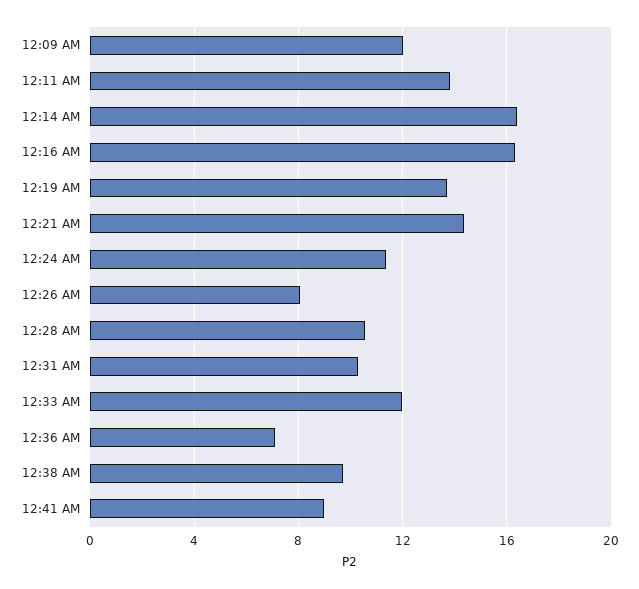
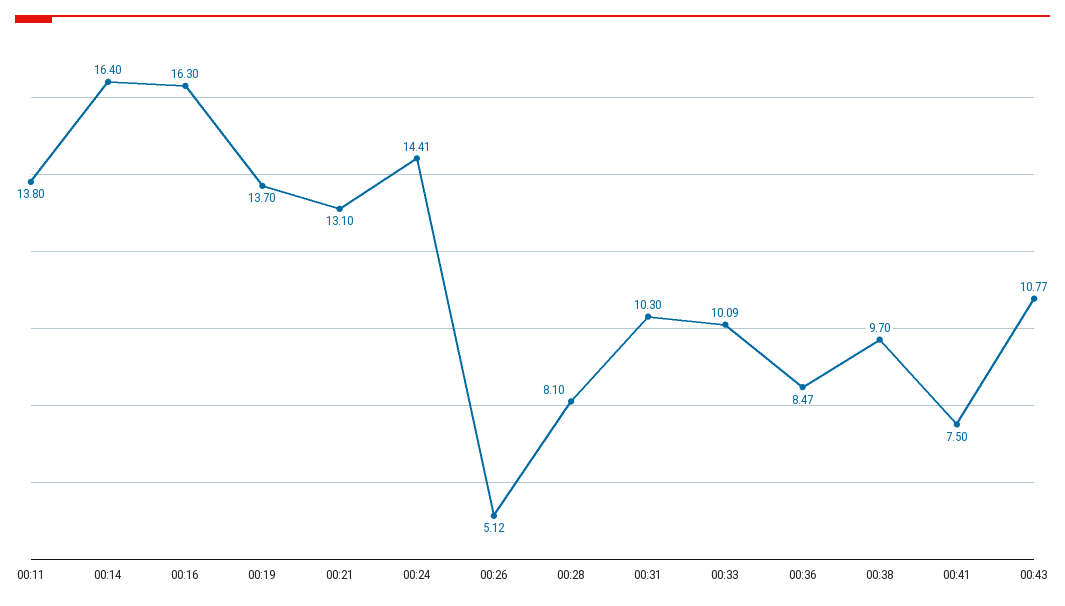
12:09 AM: 12 -> none
12:21 AM: 14.5 -> 13.1
12:24 AM: 11.5 -> 14.41
12:26 AM: 8 -> 5.12
12:28 AM: 10.5 -> 8.1
12:33 AM: 12 -> 10.09
12:36 AM: 7 -> 8.47
12:41 AM: 9 -> 7.5
00:43: none -> 10.77

